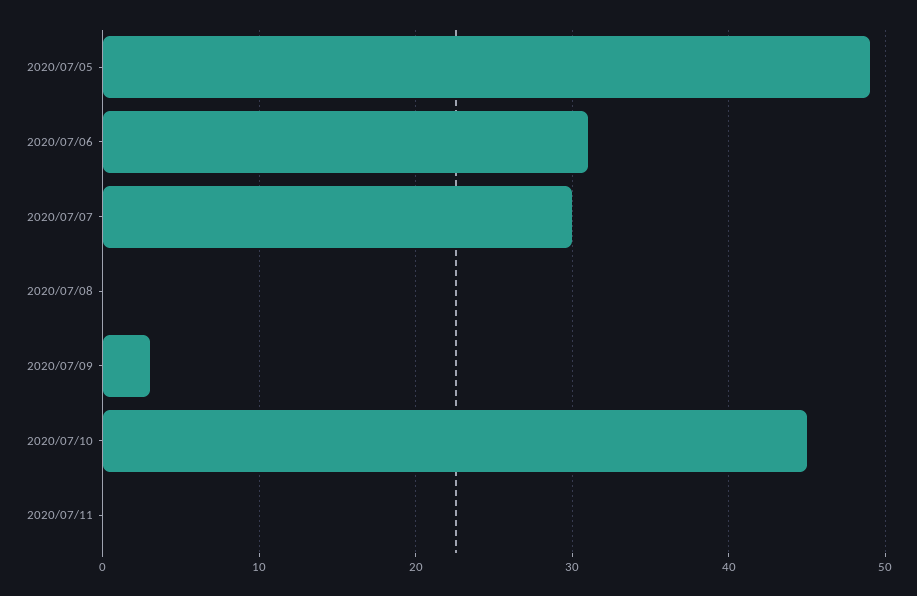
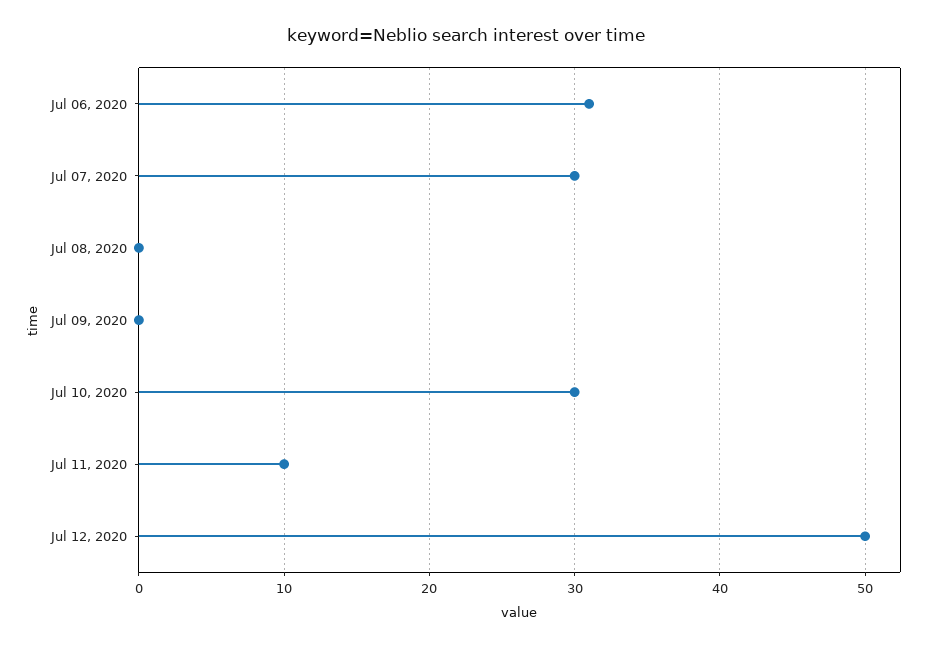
2020/07/05: 49 -> none
2020/07/09: 3 -> 0
2020/07/10: 45 -> 30
2020/07/11: 0 -> 10
Jul 12, 2020: none -> 50

